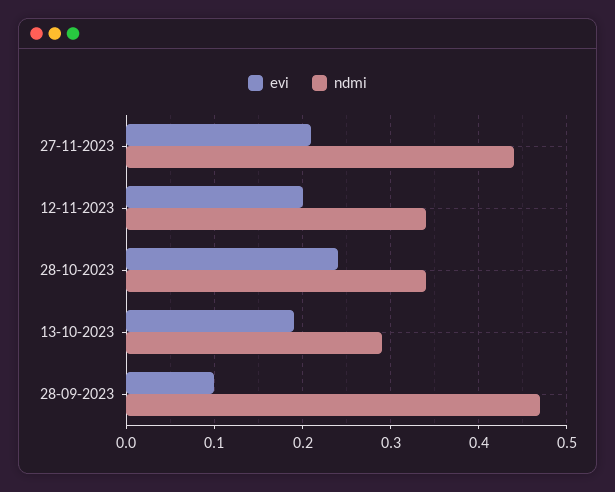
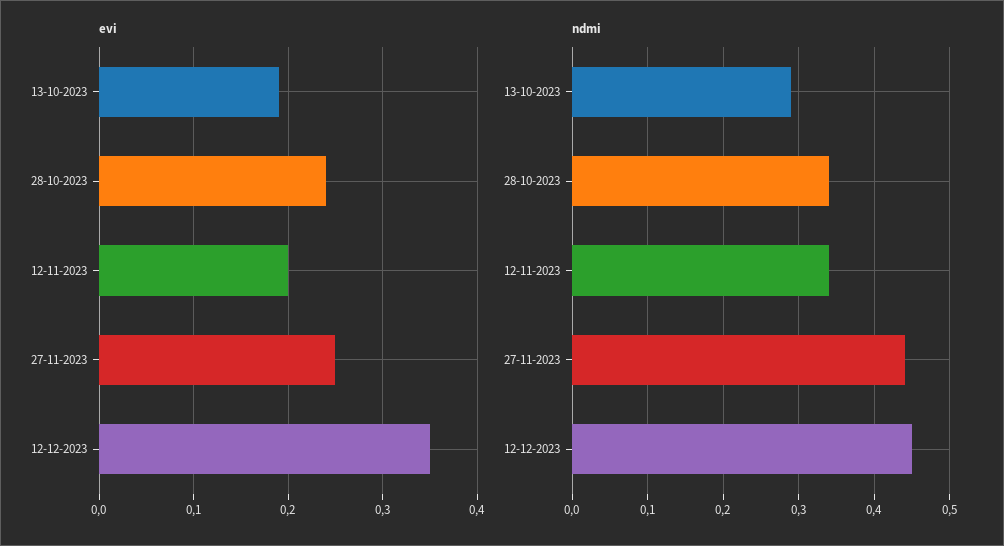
evi, 27-11-2023: 0.21 -> 0.25
evi, 28-09-2023: 0.1 -> none
ndmi, 28-09-2023: 0.47 -> none
evi, 12-12-2023: none -> 0.35
ndmi, 12-12-2023: none -> 0.45

